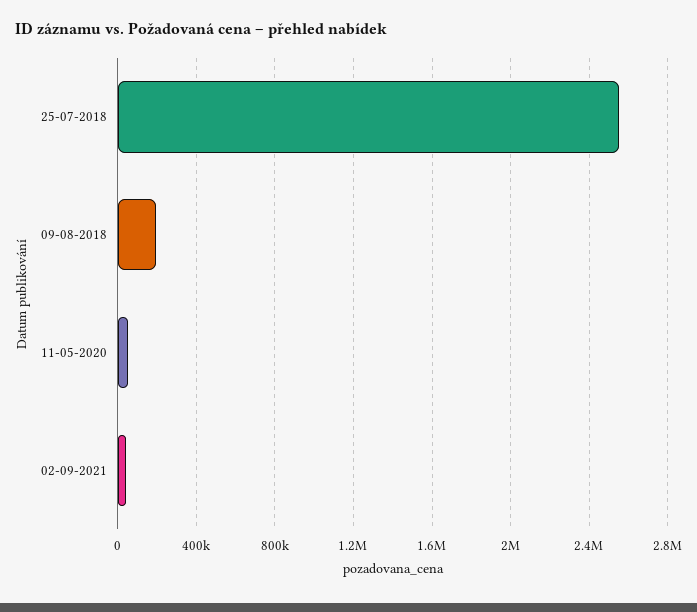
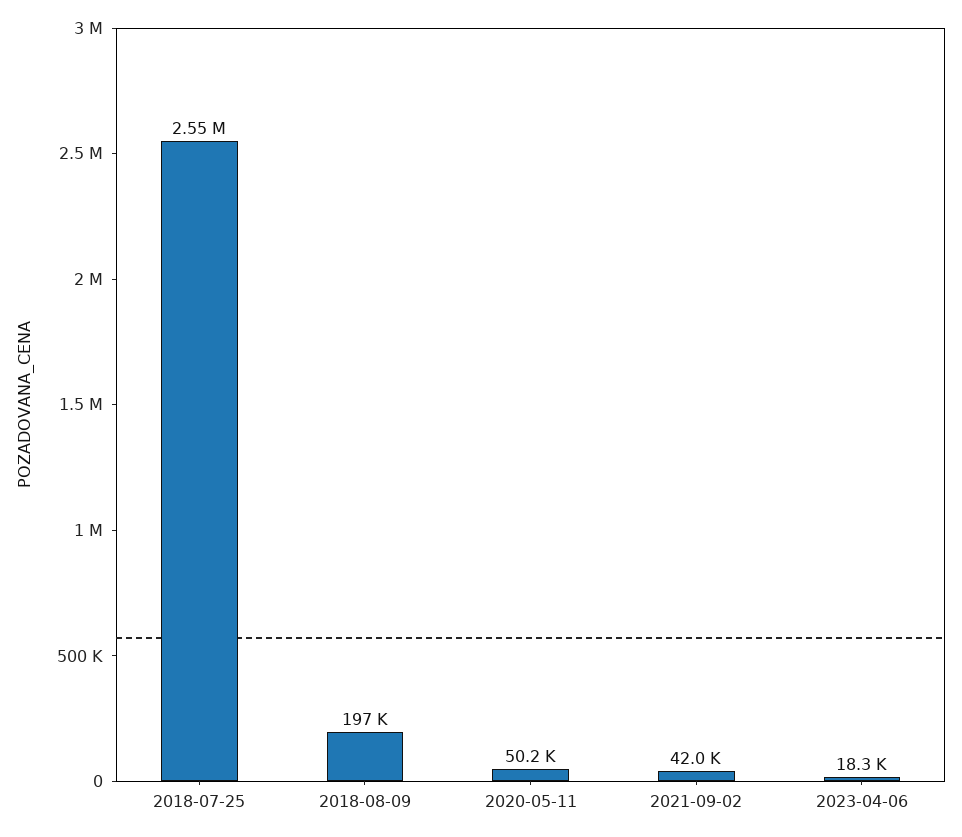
2023-04-06: none -> 18300

